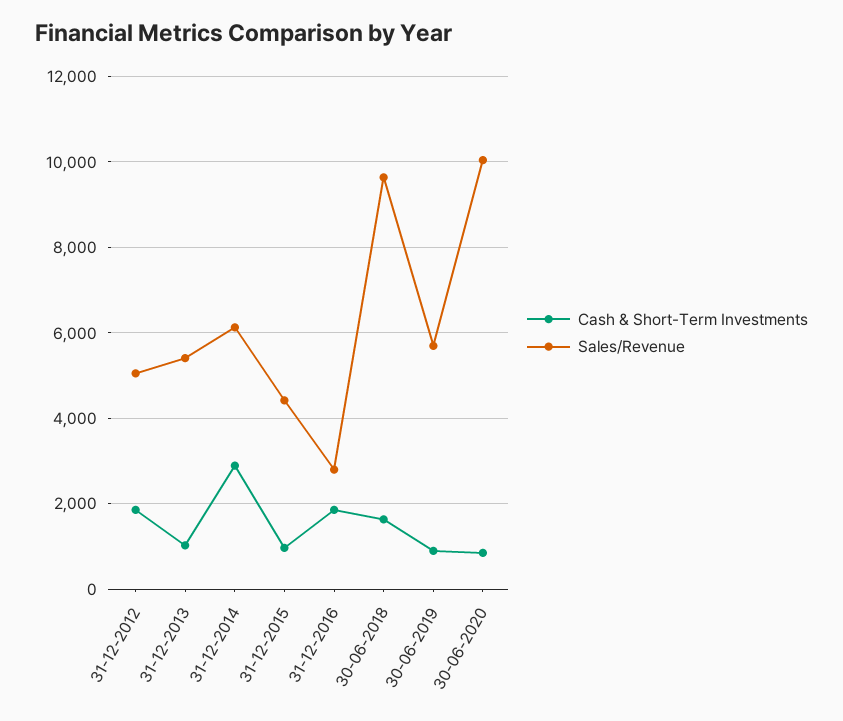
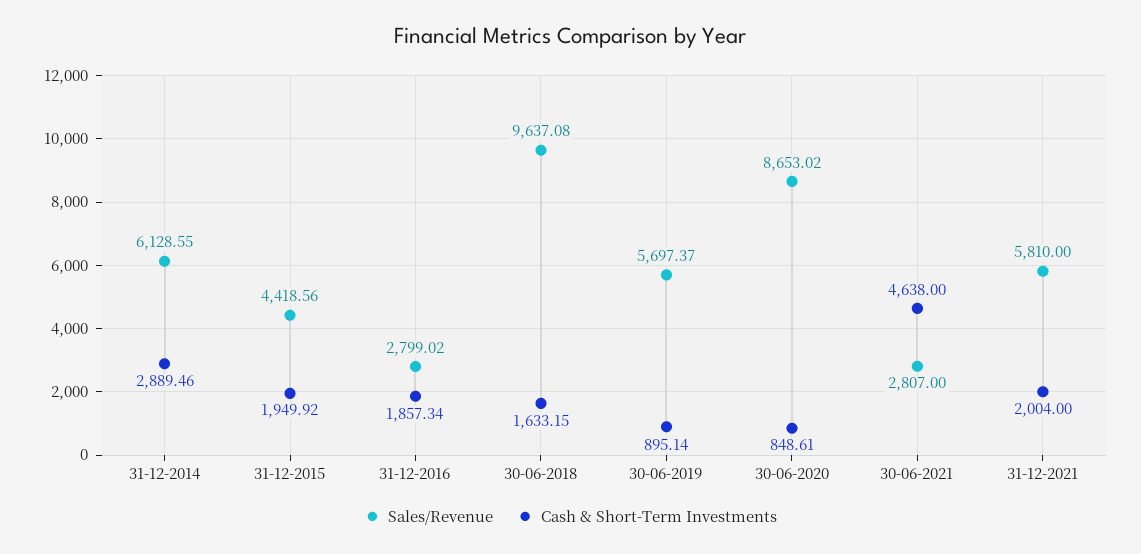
Cash & Short-Term Investments, 31-12-2012: 1800 -> none
Sales/Revenue, 31-12-2012: 5000 -> none
Cash & Short-Term Investments, 31-12-2013: 1000 -> none
Sales/Revenue, 31-12-2013: 5400 -> none
Cash & Short-Term Investments, 31-12-2015: 1000 -> 1949.92
Sales/Revenue, 30-06-2020: 10000 -> 8653.02
Sales/Revenue, 30-06-2021: none -> 2807
Cash & Short-Term Investments, 30-06-2021: none -> 4638
Sales/Revenue, 31-12-2021: none -> 5810
Cash & Short-Term Investments, 31-12-2021: none -> 2004

